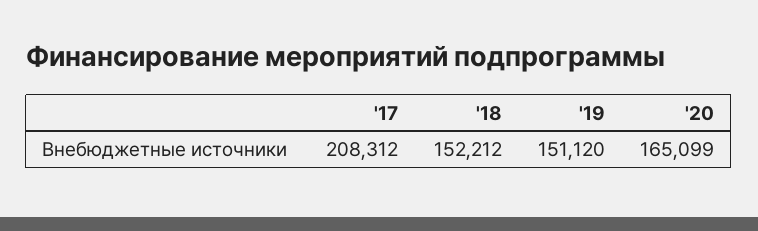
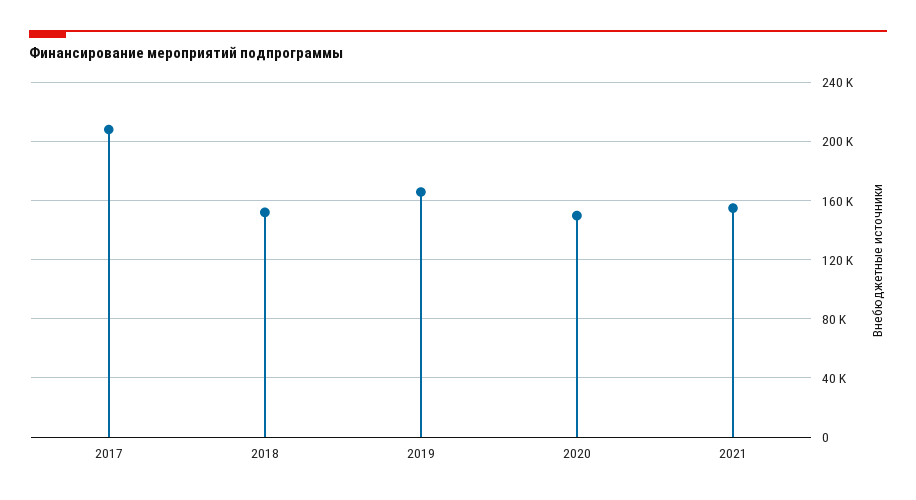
'19: 151120 -> 165000
'20: 165099 -> 150000
2021: none -> 155000

